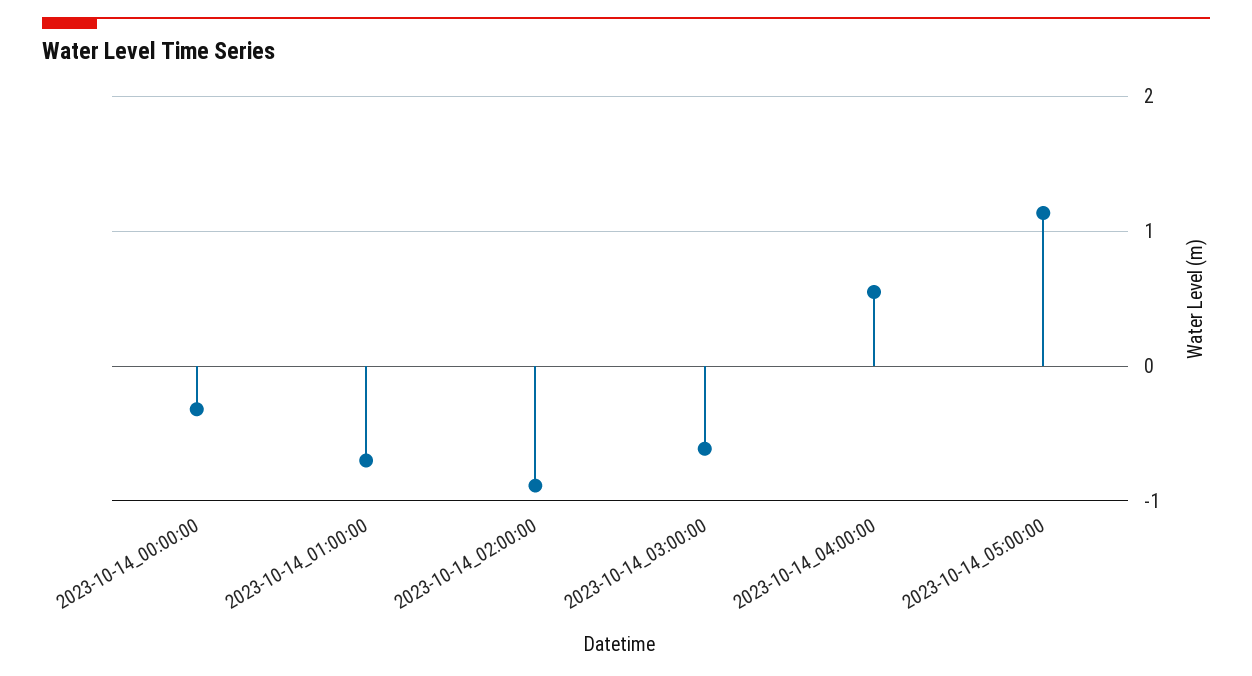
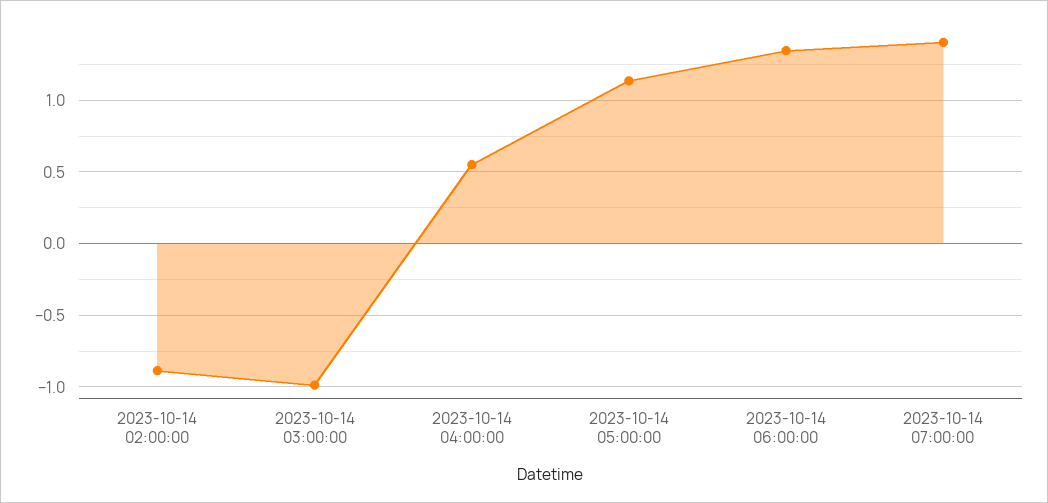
2023-10-14_00:00:00: -0.3 -> none
2023-10-14_01:00:00: -0.7 -> none
2023-10-14_03:00:00: -0.6 -> -1
2023-10-14 06:00:00: none -> 1.35
2023-10-14 07:00:00: none -> 1.4

